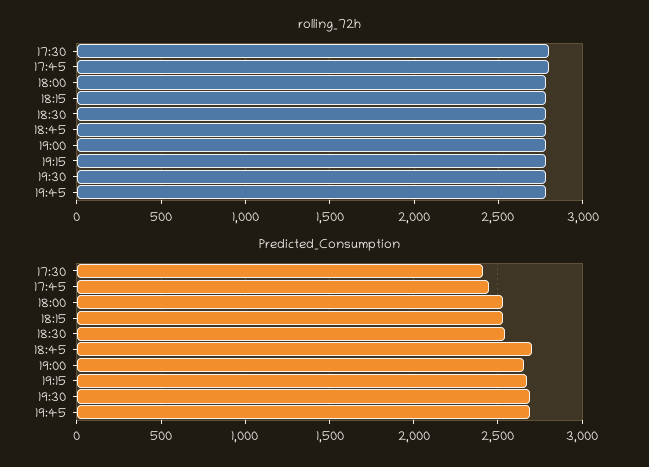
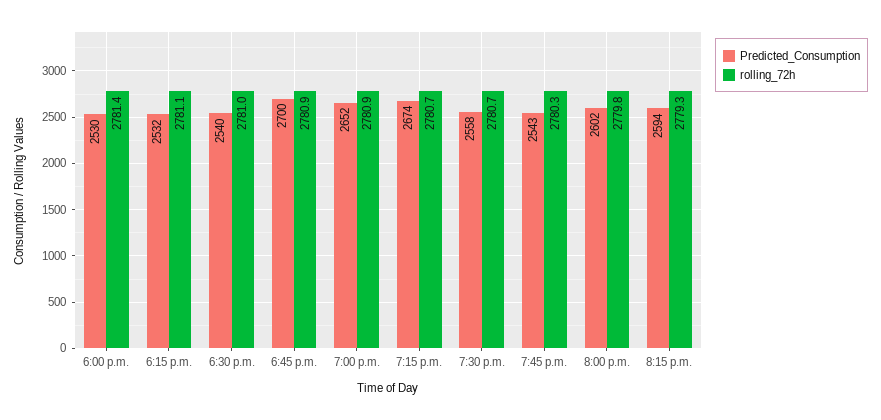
rolling_72h, 17:30: 2800 -> none
rolling_72h, 17:45: 2800 -> none
Predicted_Consumption, 17:30: 2400 -> none
Predicted_Consumption, 17:45: 2450 -> none
Predicted_Consumption, 19:30: 2700 -> 2558
Predicted_Consumption, 19:45: 2700 -> 2543
Predicted_Consumption, 8:00 p.m.: none -> 2602
rolling_72h, 8:00 p.m.: none -> 2779.8
Predicted_Consumption, 8:15 p.m.: none -> 2594
rolling_72h, 8:15 p.m.: none -> 2779.3

